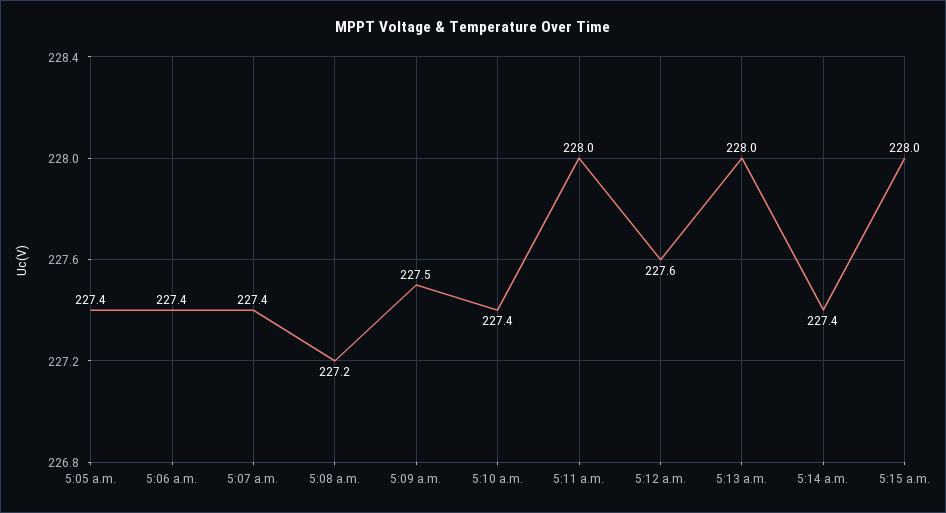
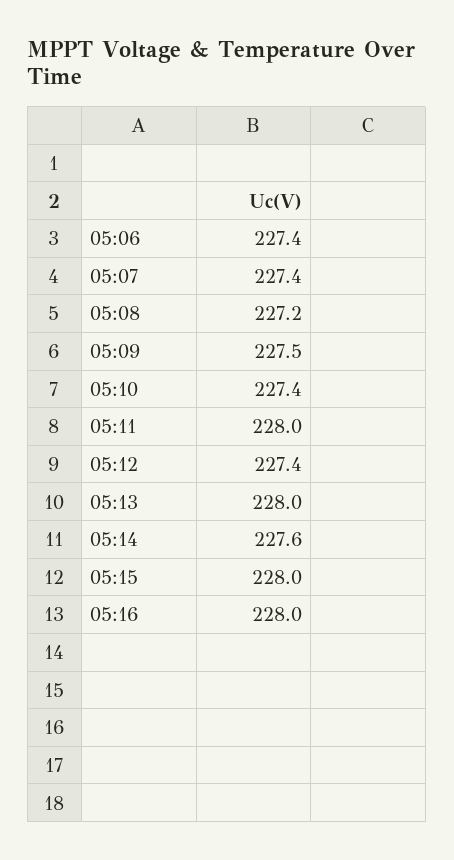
5:05 a.m.: 227.4 -> none
5:12 a.m.: 227.6 -> 227.4
5:14 a.m.: 227.4 -> 227.6
05:16: none -> 228

